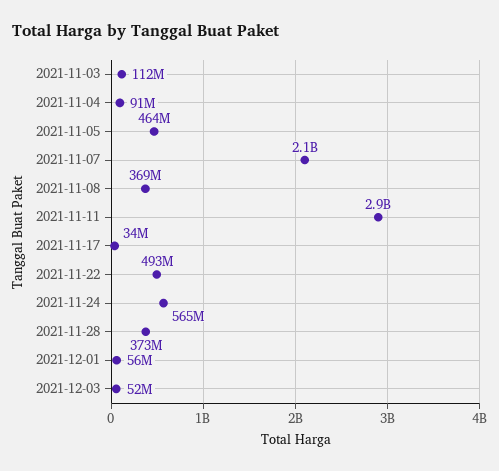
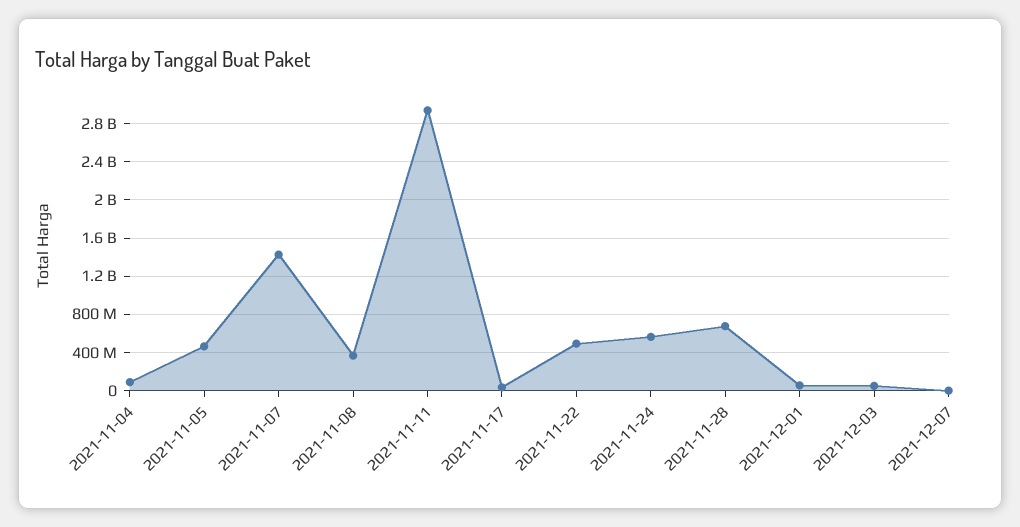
2021-11-03: 112000000 -> none
2021-11-07: 2100000000 -> 1400000000
2021-11-28: 373000000 -> 700000000
2021-12-07: none -> 0

